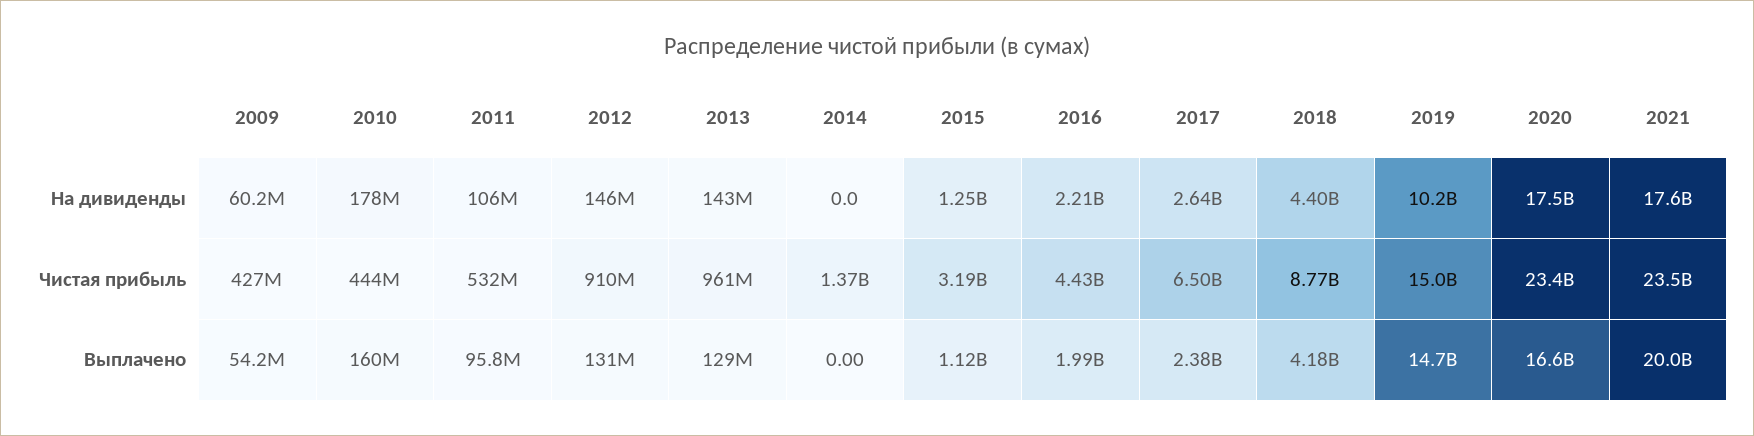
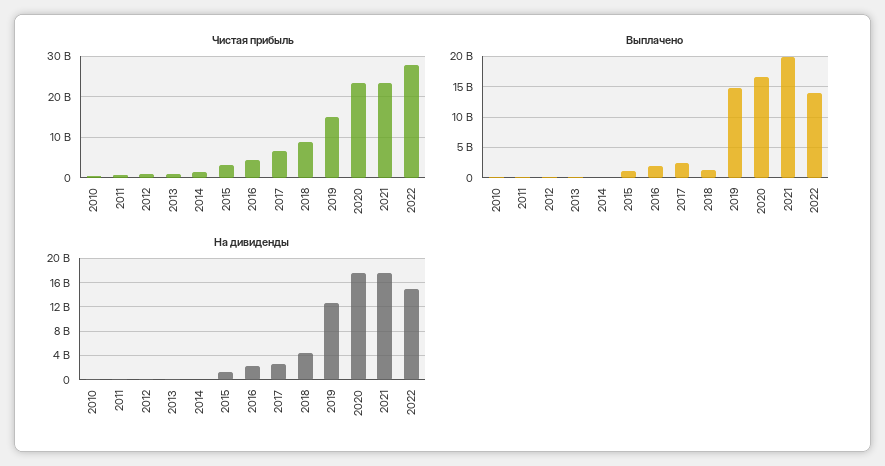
На дивиденды, 2009: 60200000 -> none
На дивиденды, 2019: 10200000000 -> 13000000000
Чистая прибыль, 2009: 427000000 -> none
Выплачено, 2009: 54200000 -> none
Выплачено, 2018: 4180000000 -> 1000000000
Чистая прибыль, 2022: none -> 28000000000
Выплачено, 2022: none -> 14000000000
На дивиденды, 2022: none -> 15000000000

